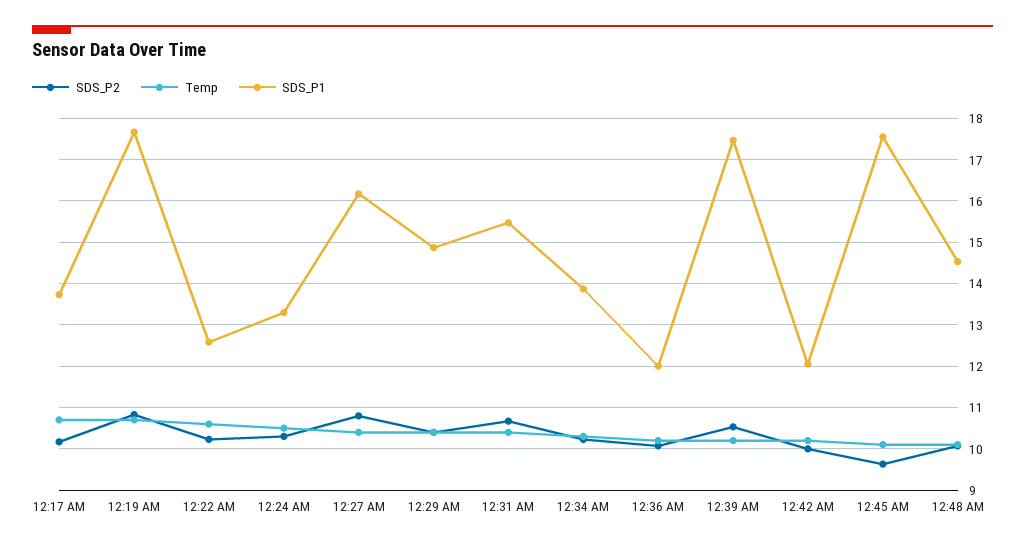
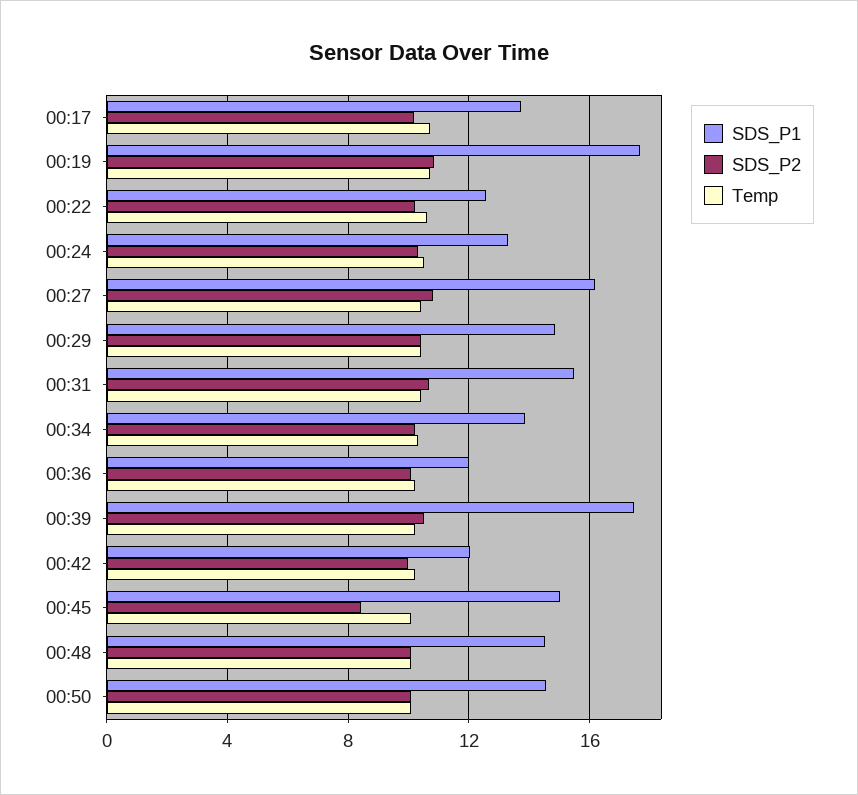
SDS_P2, 12:45 AM: 9.6 -> 8.5
SDS_P1, 12:45 AM: 17.6 -> 15
SDS_P1, 00:50: none -> 14.5
SDS_P2, 00:50: none -> 10
Temp, 00:50: none -> 10

